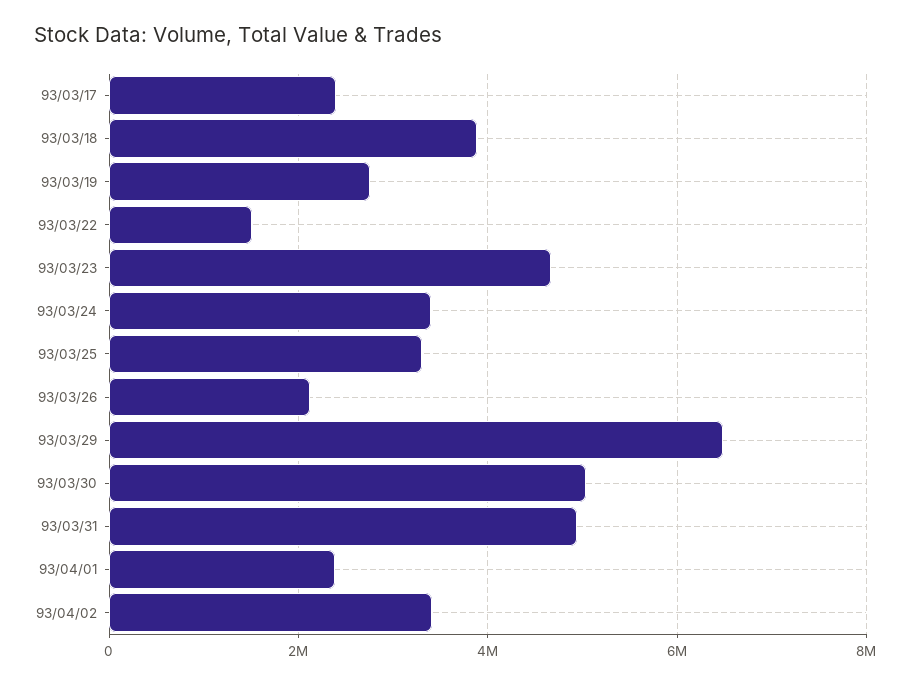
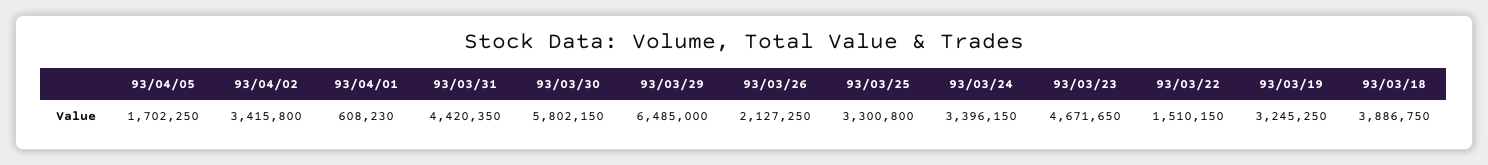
93/03/17: 2400000 -> none
93/03/19: 2800000 -> 3245250
93/03/30: 5000000 -> 5802150
93/03/31: 5000000 -> 4420350
93/04/01: 2400000 -> 608230
93/04/05: none -> 1702250

